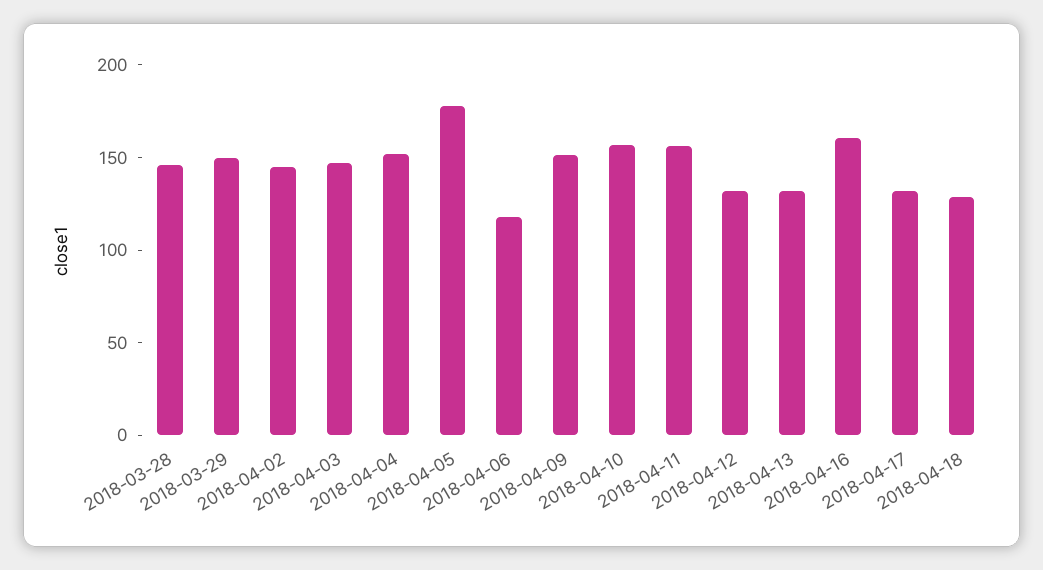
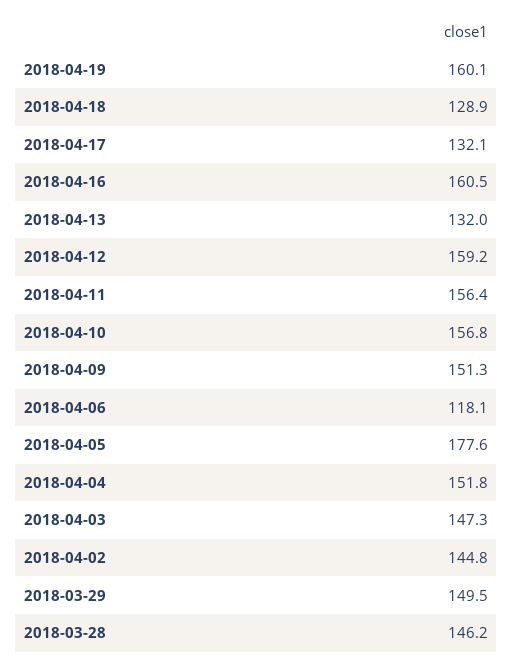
2018-04-12: 130 -> 159.2
2018-04-19: none -> 160.1

